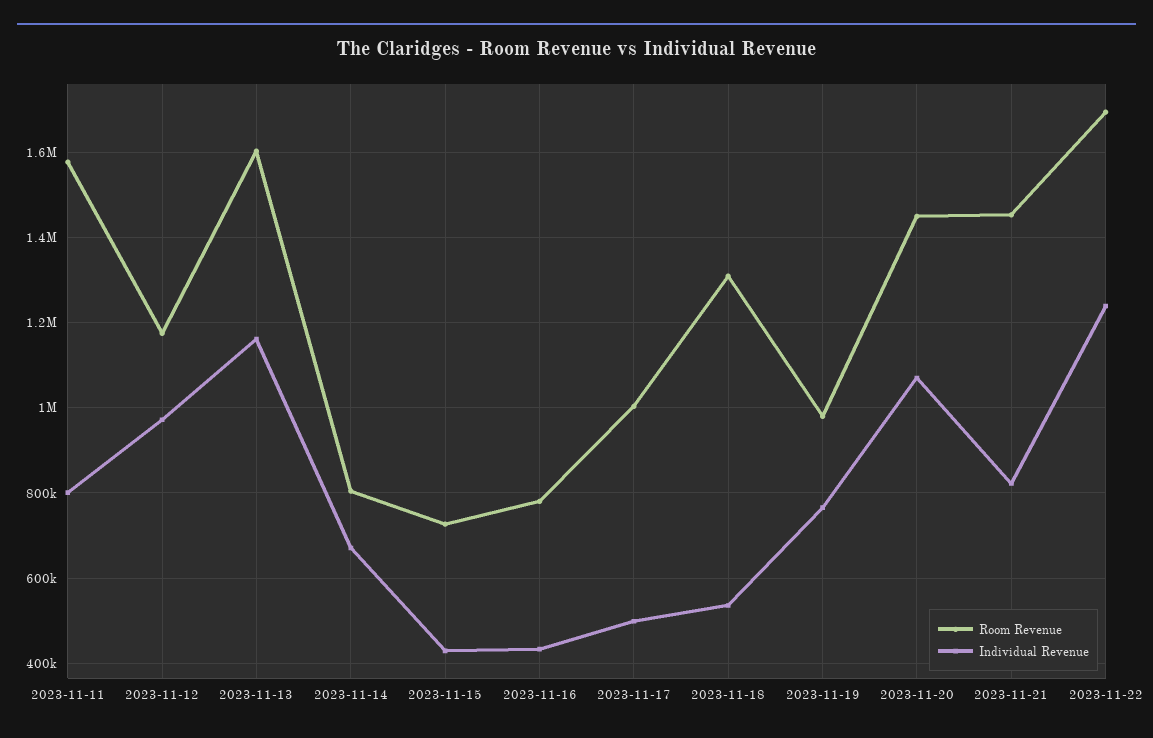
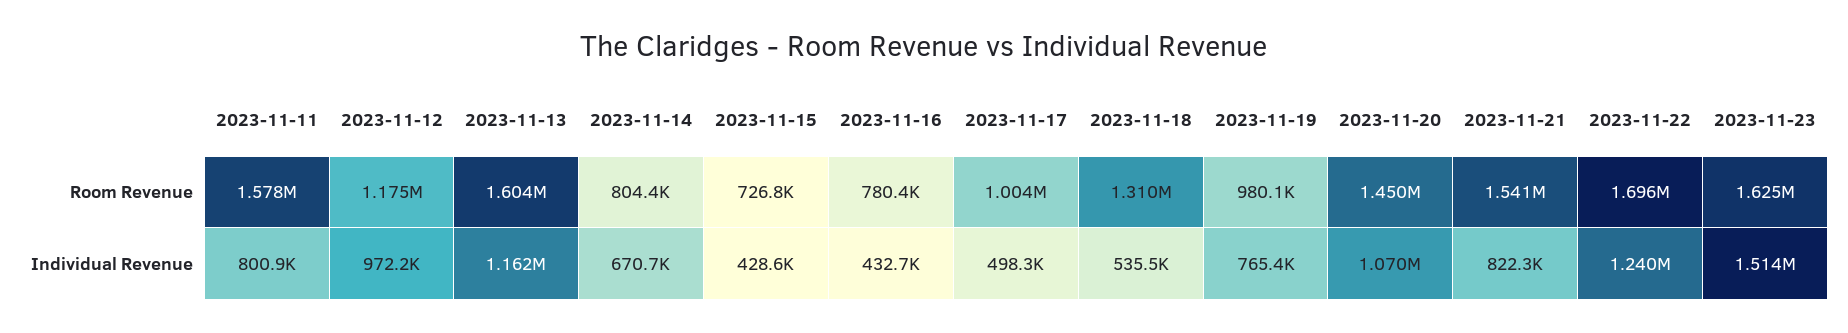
Room Revenue, 2023-11-21: 1460000 -> 1541000
Room Revenue, 2023-11-23: none -> 1625000
Individual Revenue, 2023-11-23: none -> 1514000

